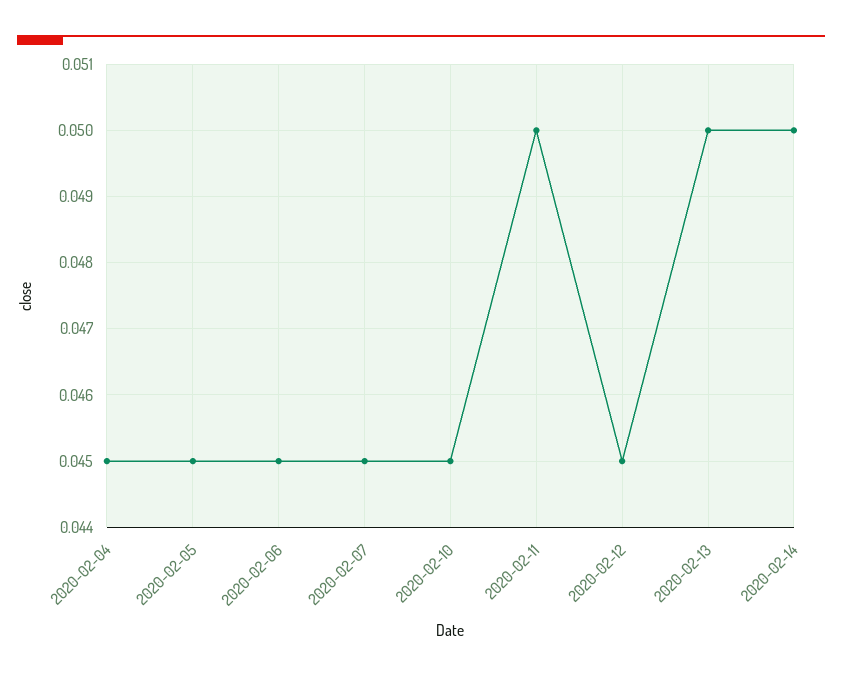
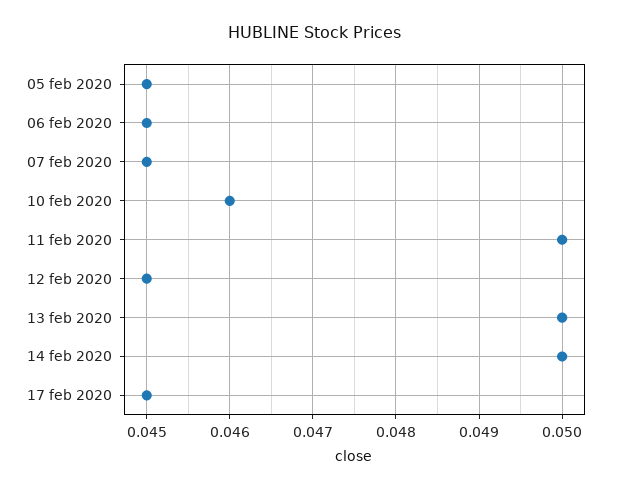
2020-02-04: 0.045 -> none
2020-02-10: 0.045 -> 0.046
17 feb 2020: none -> 0.045

